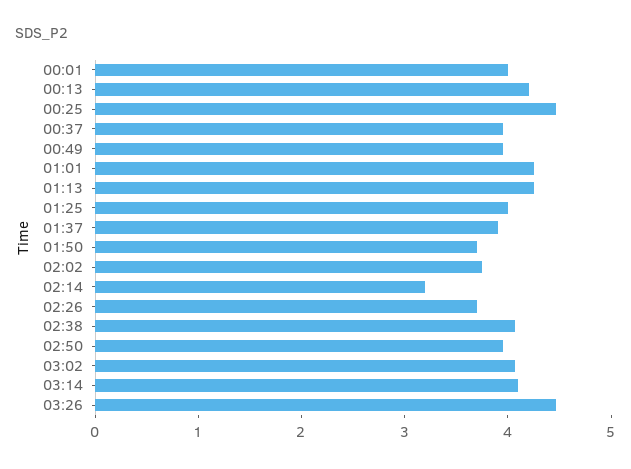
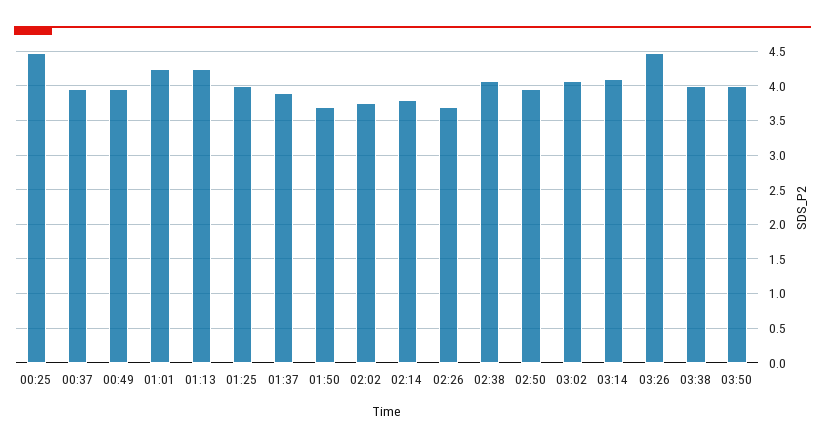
00:01: 4 -> none
00:13: 4.2 -> none
02:14: 3.2 -> 3.8
03:38: none -> 4
03:50: none -> 4

